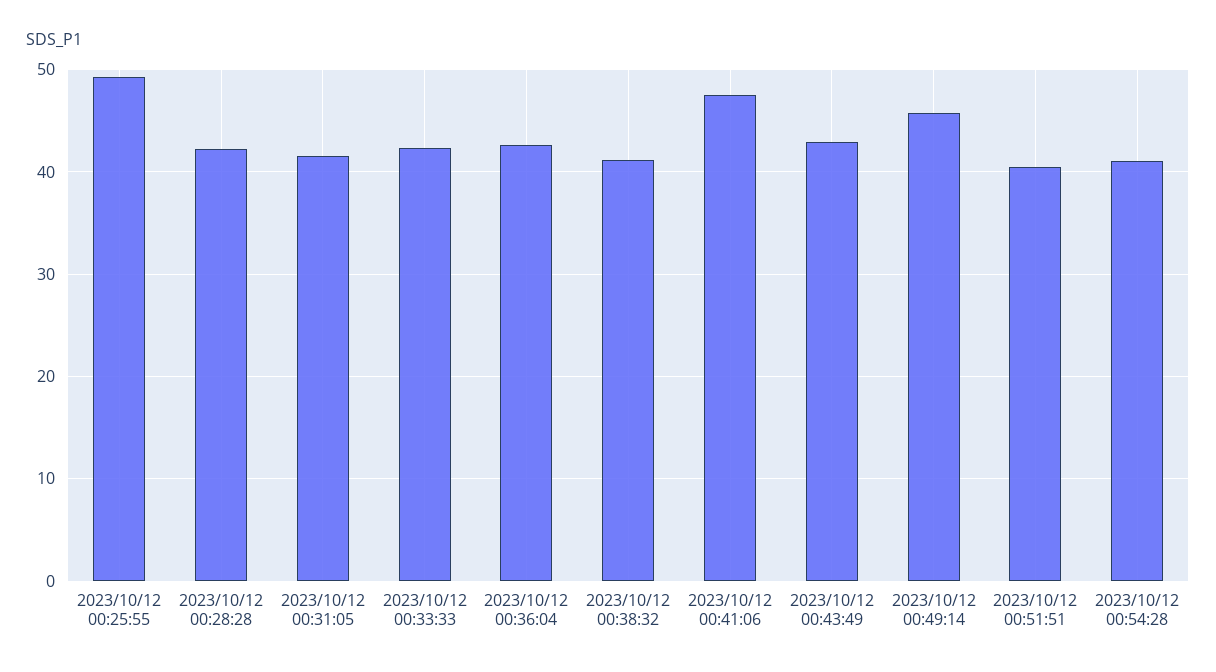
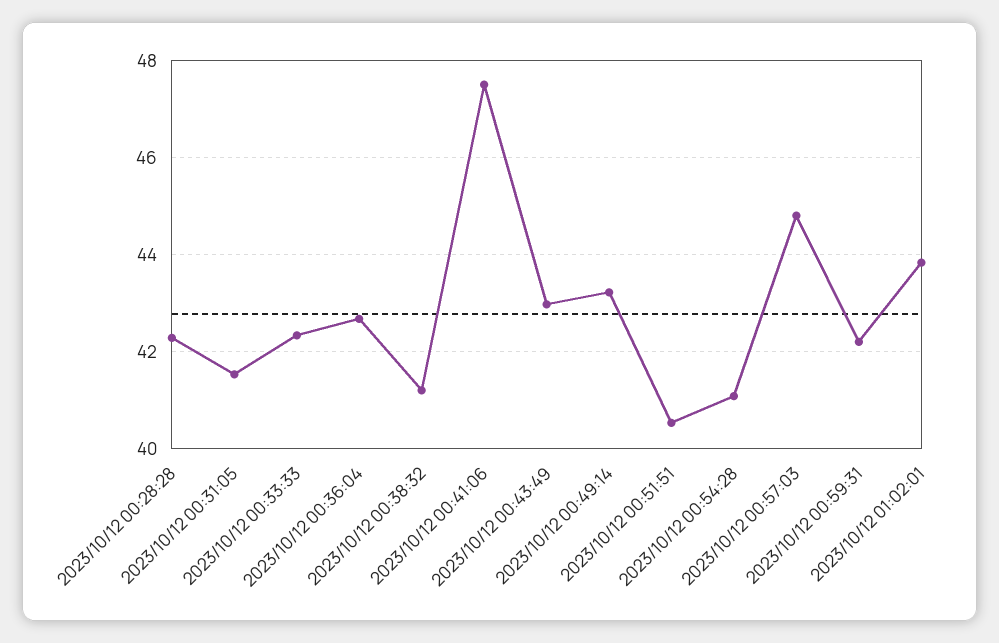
2023/10/12 00:25:55: 49 -> none
2023/10/12 00:49:14: 46 -> 43.2
2023/10/12 00:57:03: none -> 44.8
2023/10/12 00:59:31: none -> 42.2
2023/10/12 01:02:01: none -> 43.8

